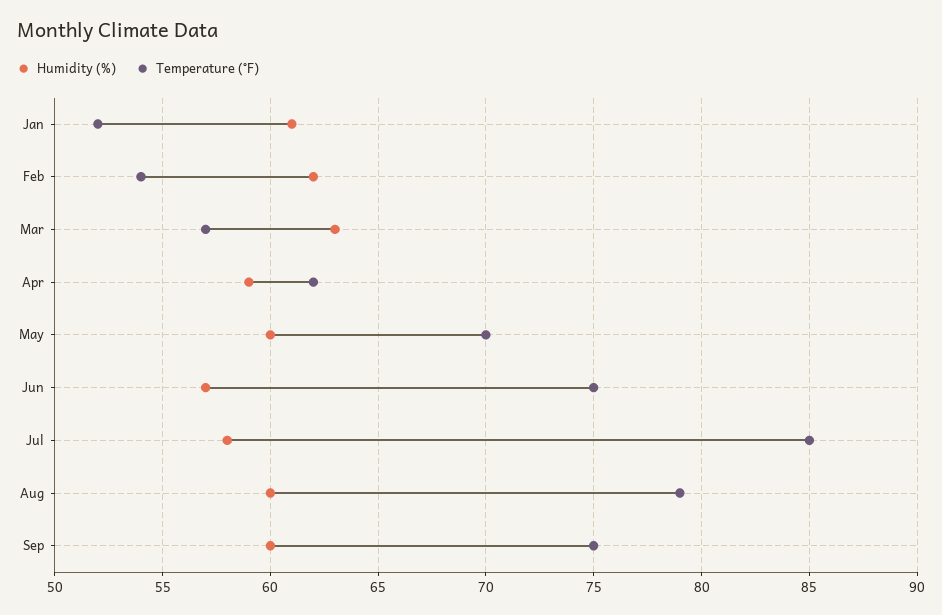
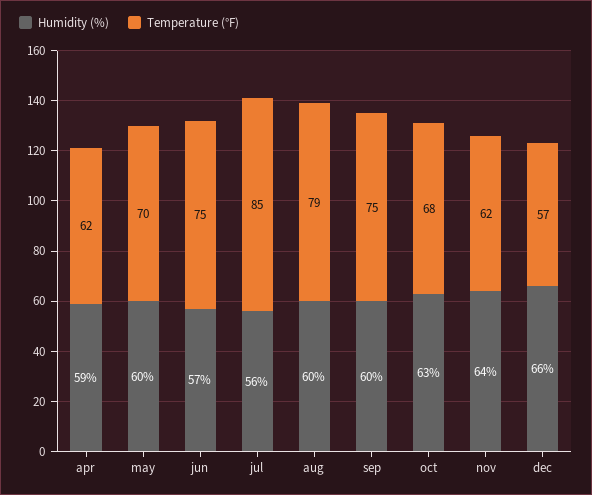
Humidity (%), Jan: 61 -> none
Temperature (°F), Jan: 52 -> none
Humidity (%), Feb: 62 -> none
Temperature (°F), Feb: 54 -> none
Humidity (%), Mar: 63 -> none
Temperature (°F), Mar: 57 -> none
Humidity (%), Jul: 58 -> 56
Humidity (%), oct: none -> 63
Temperature (°F), oct: none -> 68
Humidity (%), nov: none -> 64
Temperature (°F), nov: none -> 62
Humidity (%), dec: none -> 66
Temperature (°F), dec: none -> 57

